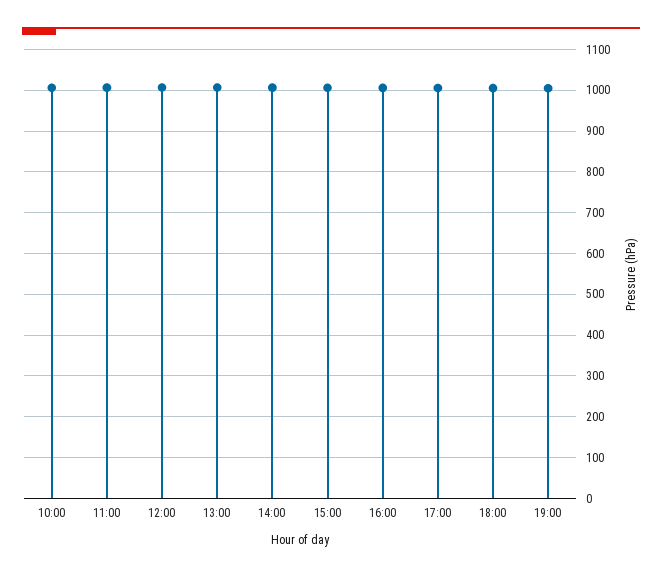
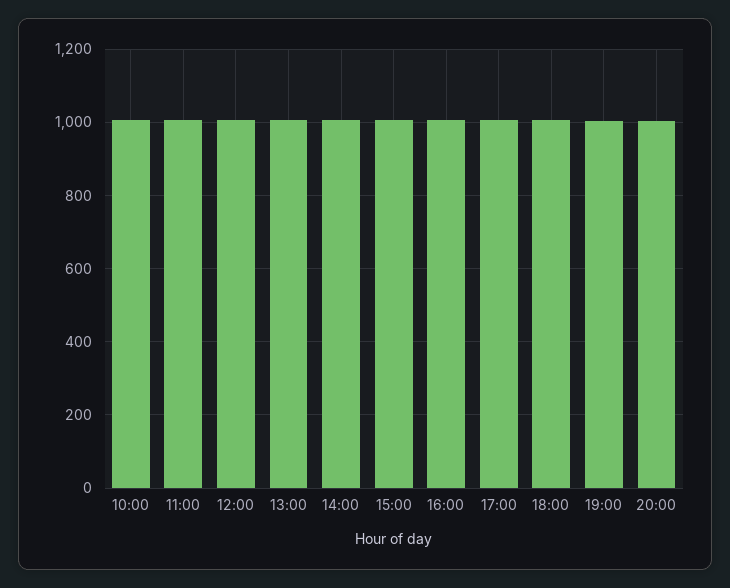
20:00: none -> 1000

